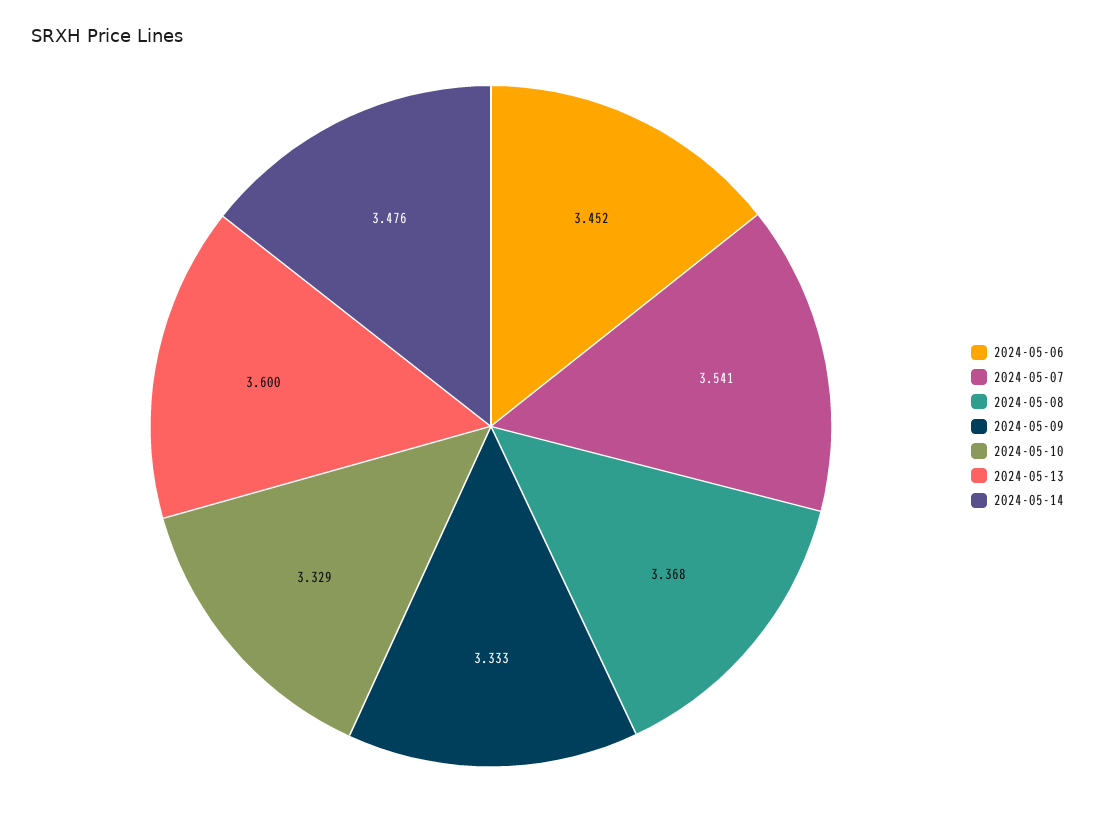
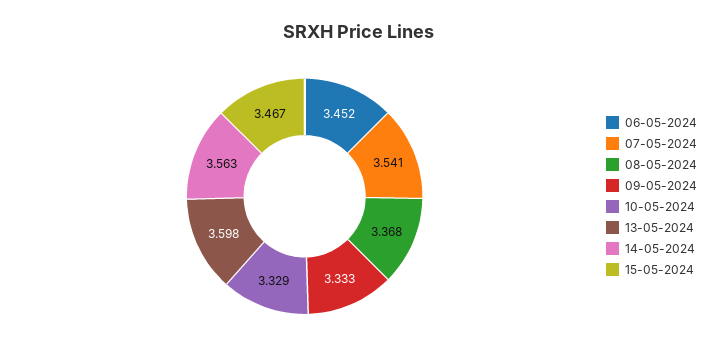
2024-05-13: 3.6 -> 3.598
2024-05-14: 3.476 -> 3.563
15-05-2024: none -> 3.467

